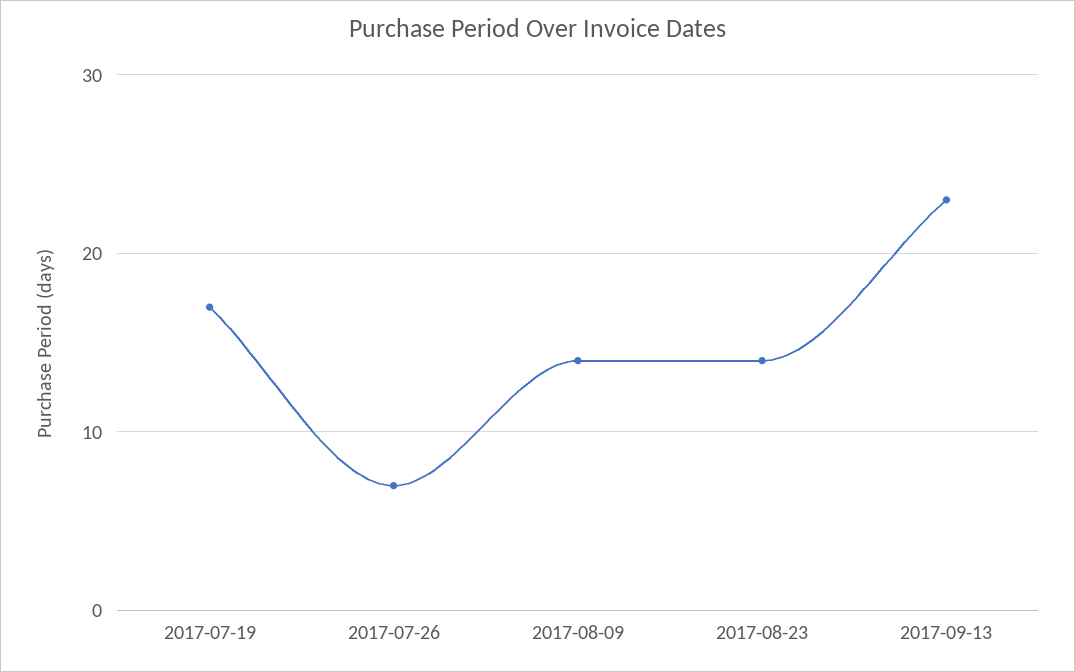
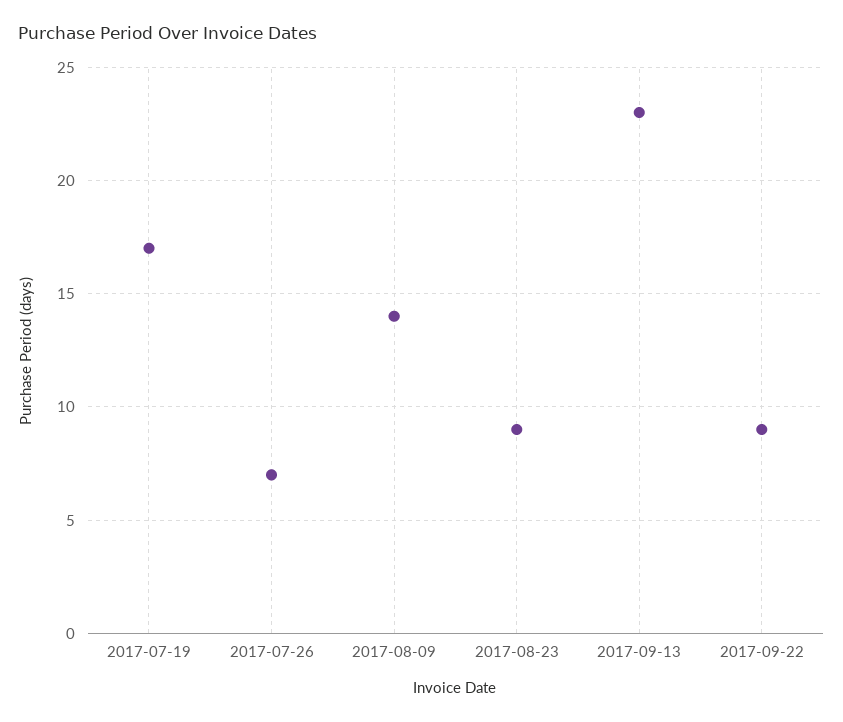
2017-08-23: 14 -> 9
2017-09-22: none -> 9

